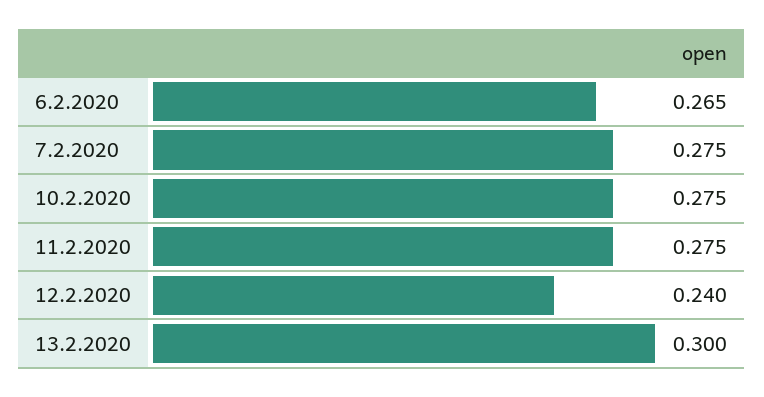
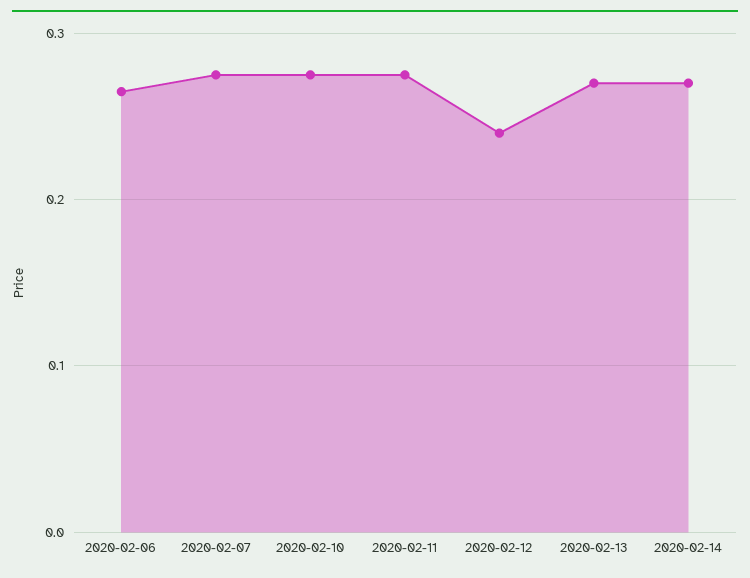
13.2.2020: 0.3 -> 0.27
2020-02-14: none -> 0.27

